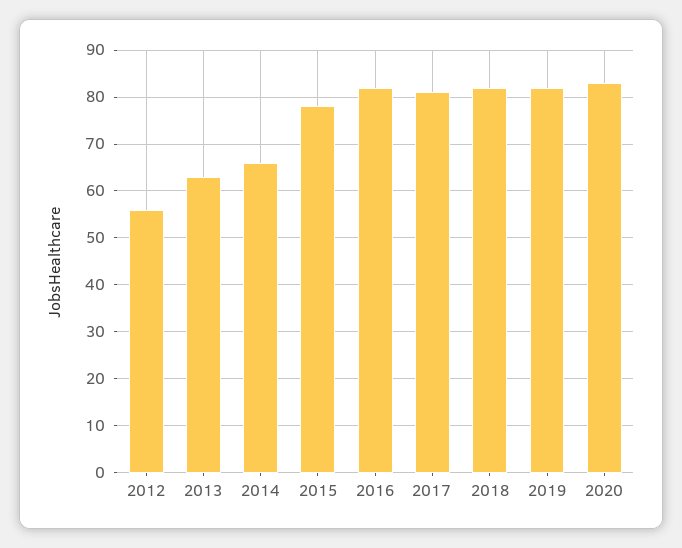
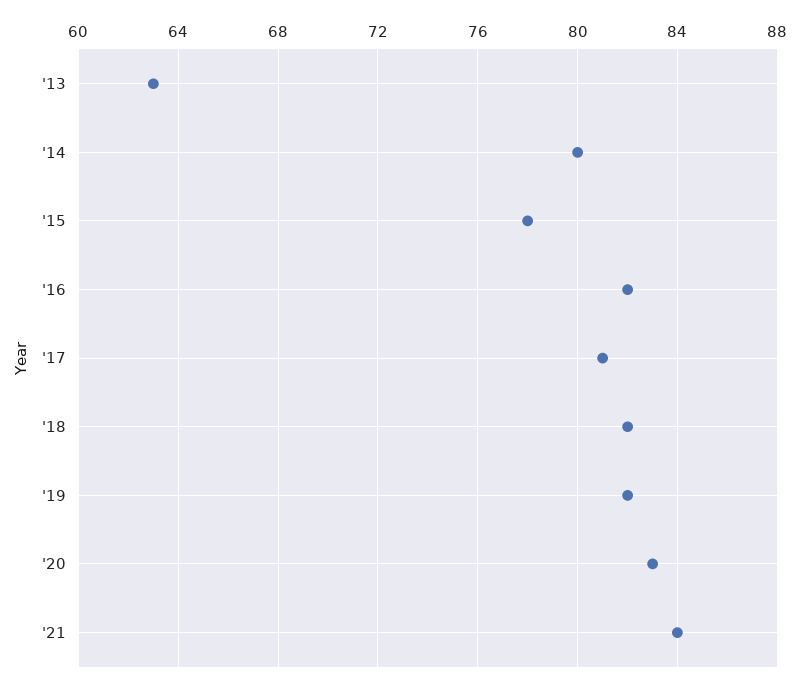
2012: 55 -> none
2014: 65 -> 80
'21: none -> 84

